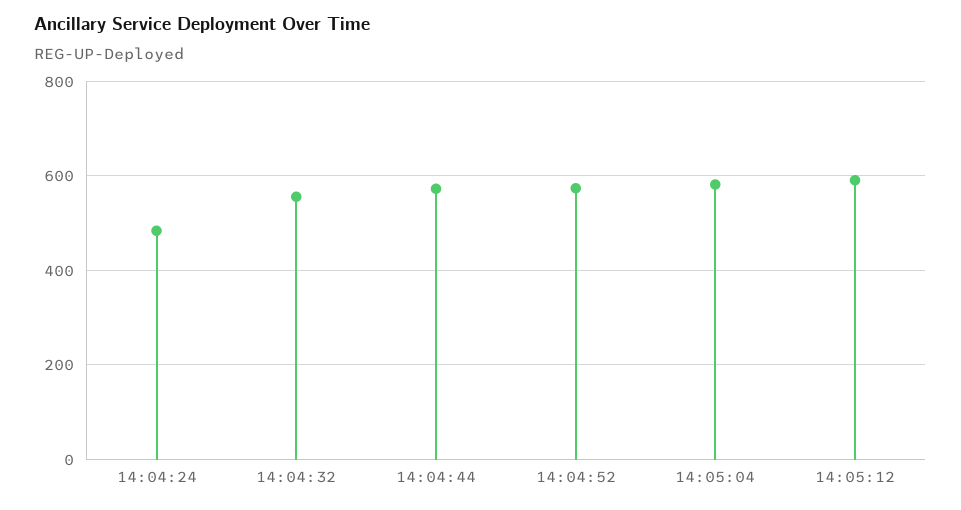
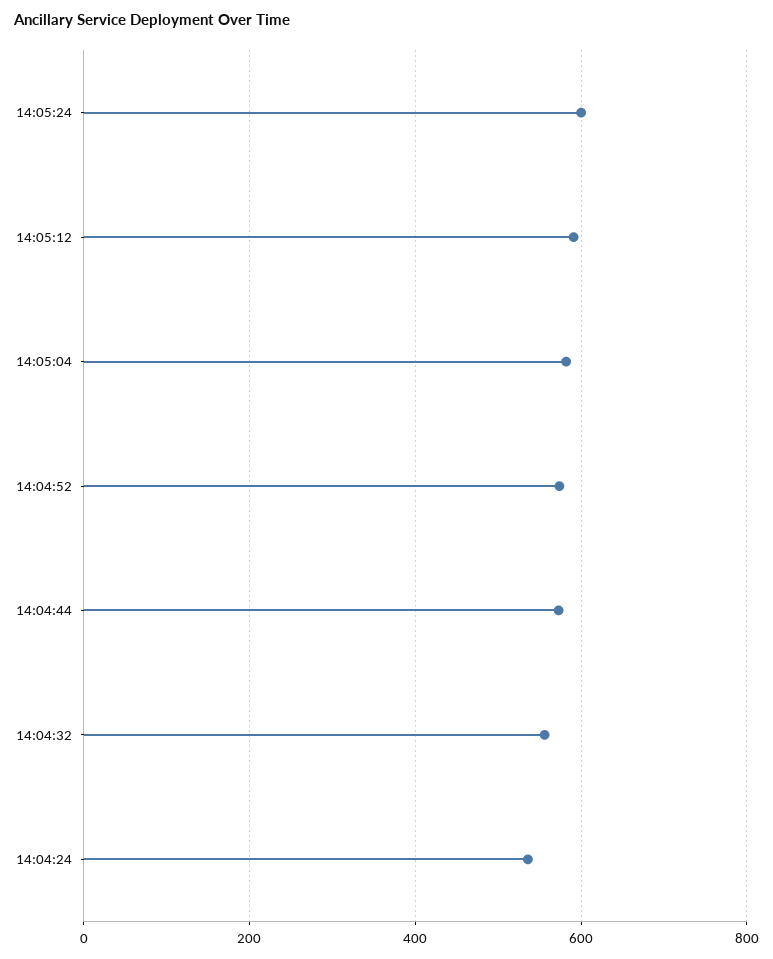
14:04:24: 480 -> 540
14:05:24: none -> 600

